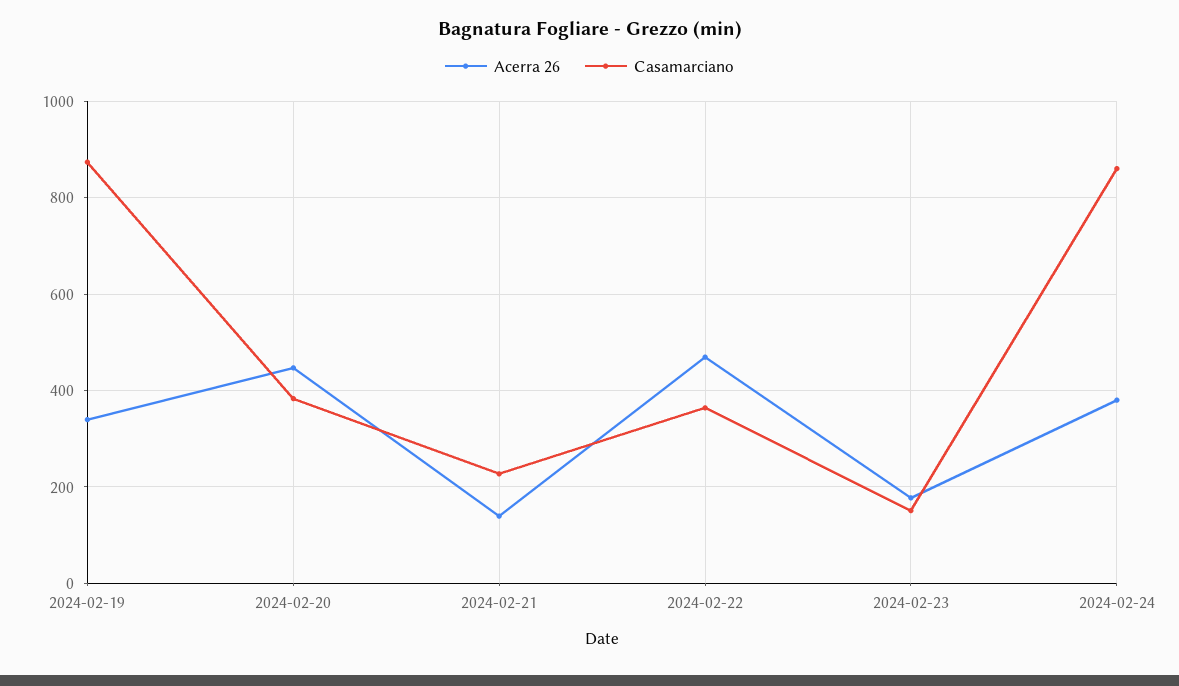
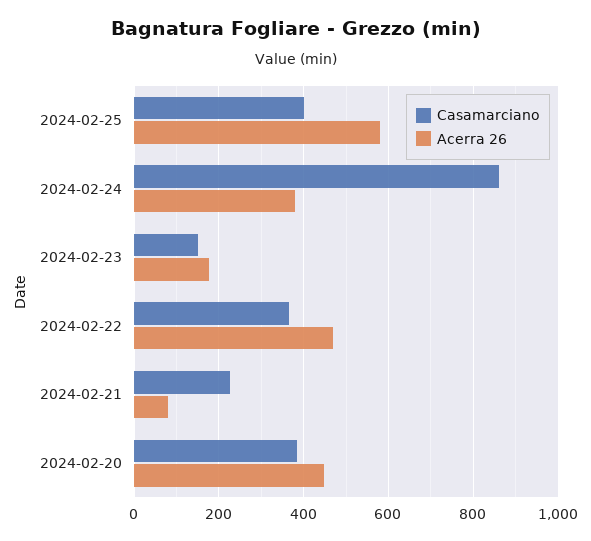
Acerra 26, 2024-02-19: 340 -> none
Casamarciano, 2024-02-19: 880 -> none
Acerra 26, 2024-02-21: 140 -> 80
Casamarciano, 2024-02-25: none -> 400
Acerra 26, 2024-02-25: none -> 580

